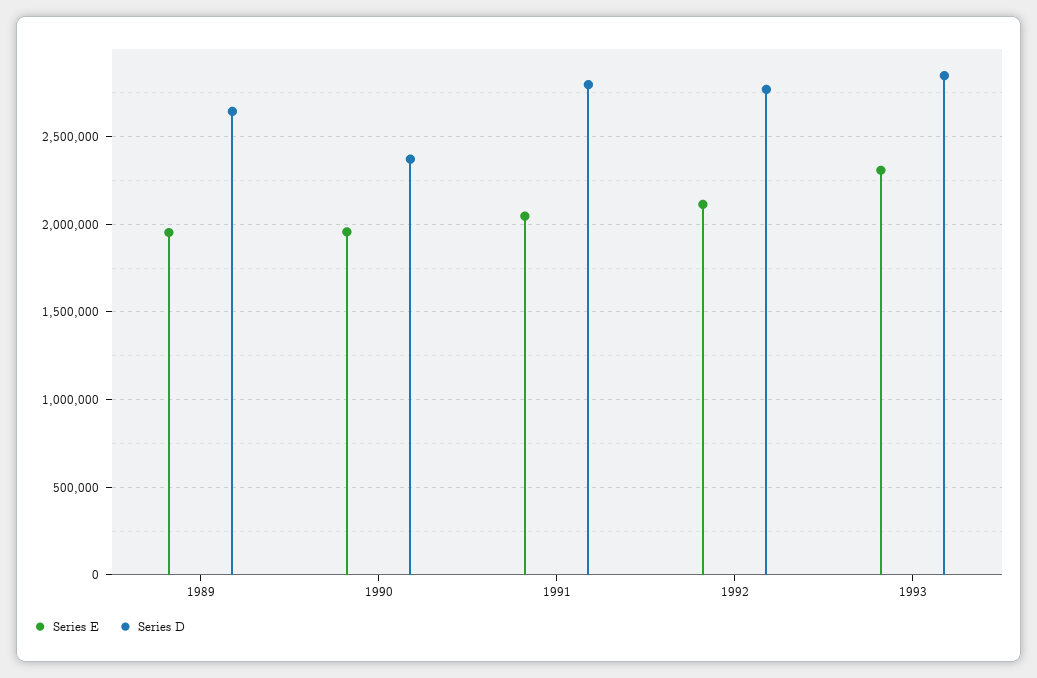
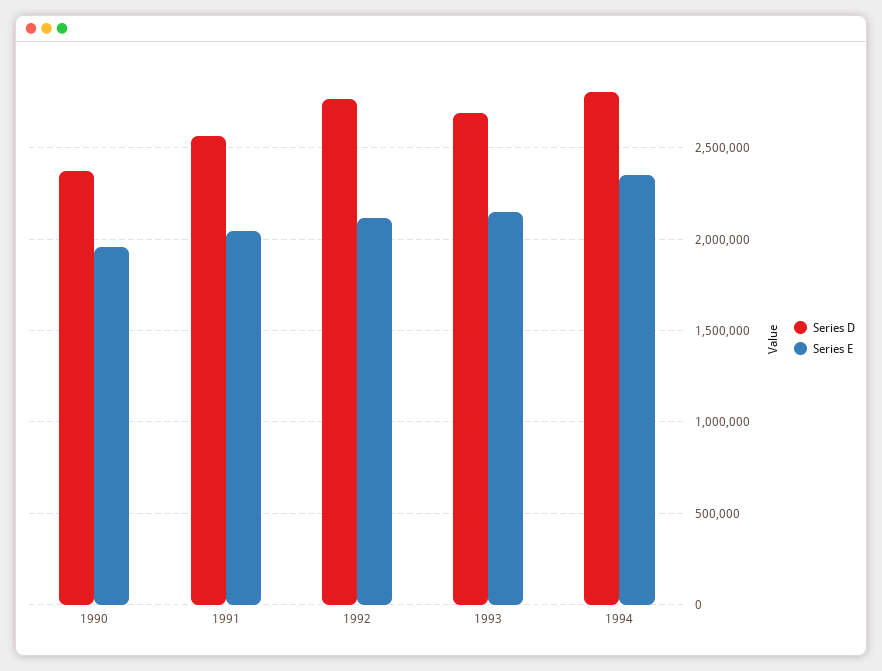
Series E, 1989: 1950000 -> none
Series D, 1989: 2650000 -> none
Series D, 1991: 2800000 -> 2550000
Series E, 1993: 2300000 -> 2150000
Series D, 1993: 2850000 -> 2700000
Series D, 1994: none -> 2800000
Series E, 1994: none -> 2350000

